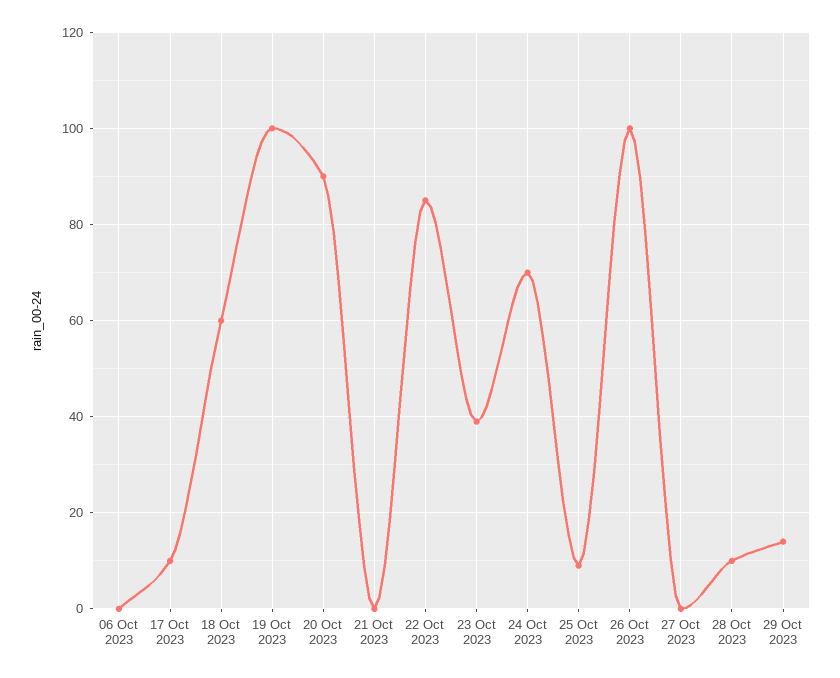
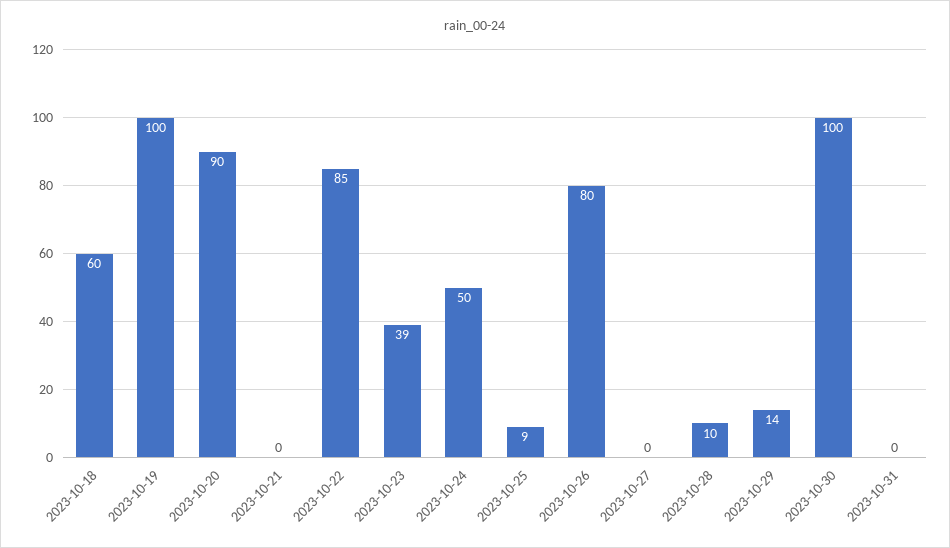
06 Oct 2023: 0 -> none
17 Oct 2023: 10 -> none
24 Oct 2023: 70 -> 50
26 Oct 2023: 100 -> 80
2023-10-30: none -> 100
2023-10-31: none -> 0

